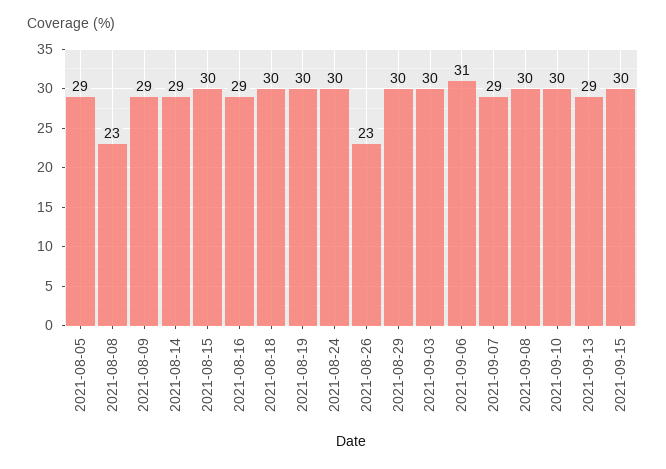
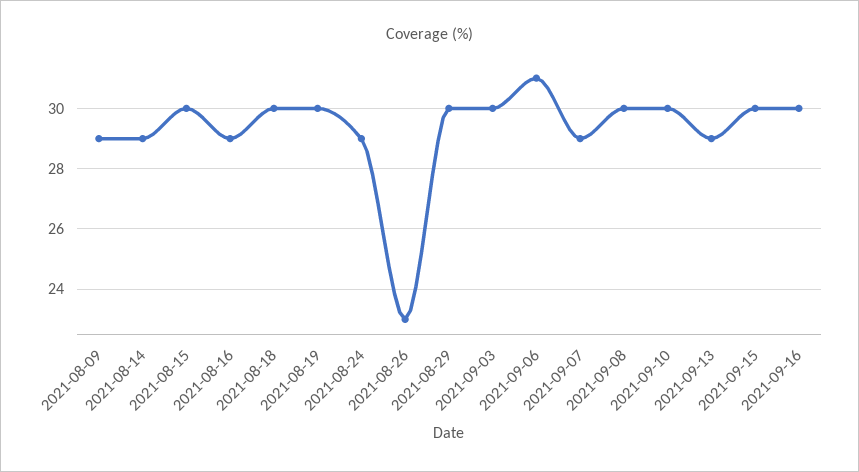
2021-08-05: 29 -> none
2021-08-08: 23 -> none
2021-08-24: 30 -> 29
2021-09-16: none -> 30

